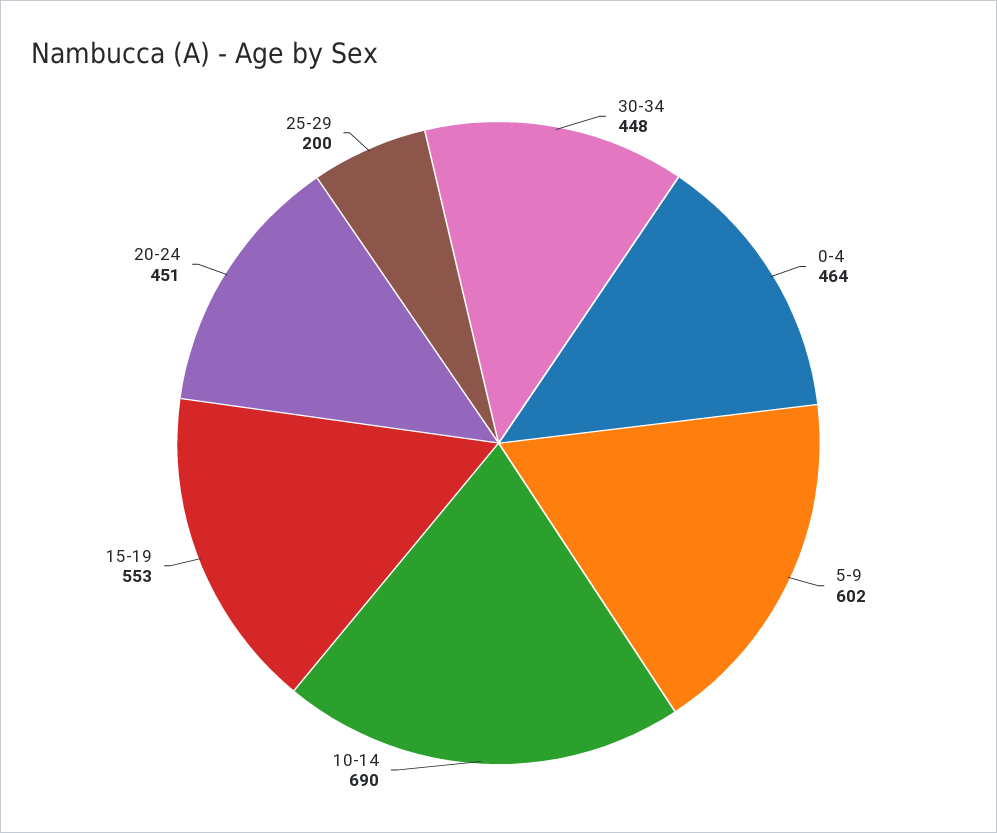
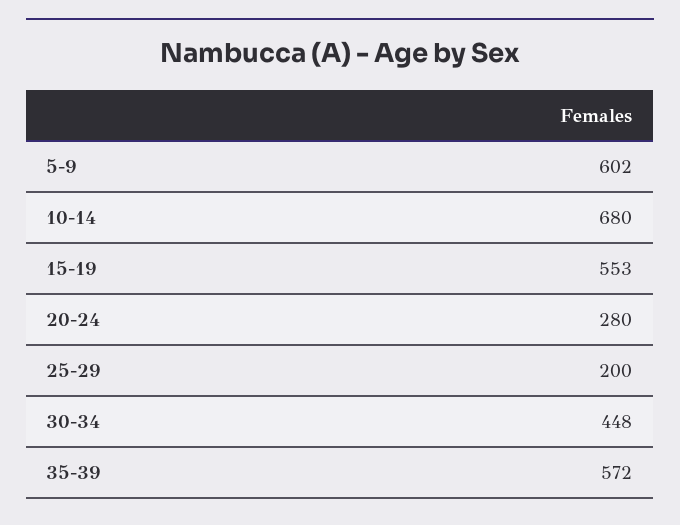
0-4: 464 -> none
10-14: 690 -> 680
20-24: 451 -> 280
35-39: none -> 572

